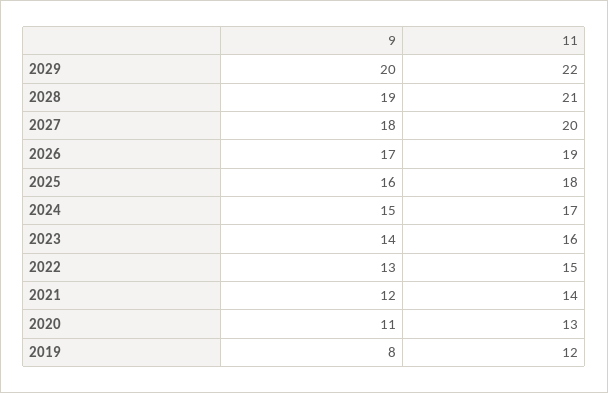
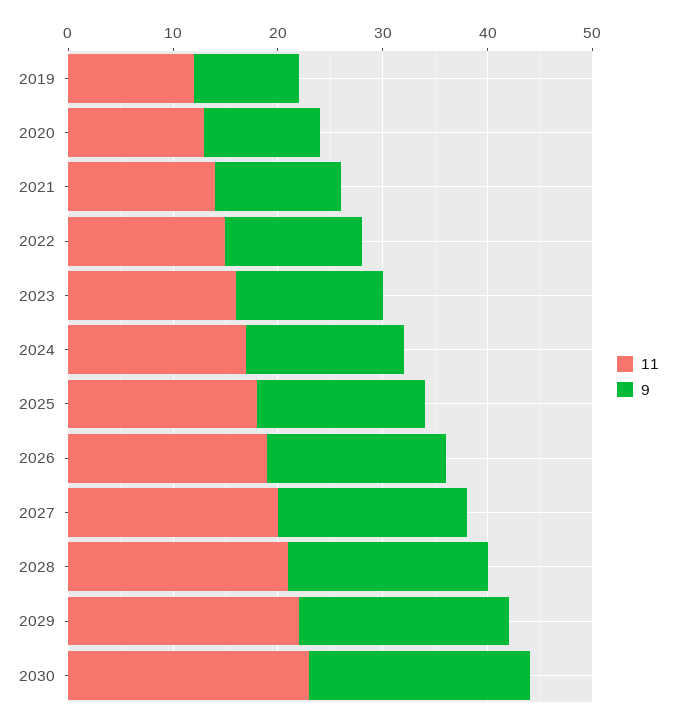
9, 2019: 8 -> 10
11, 2030: none -> 23
9, 2030: none -> 21

